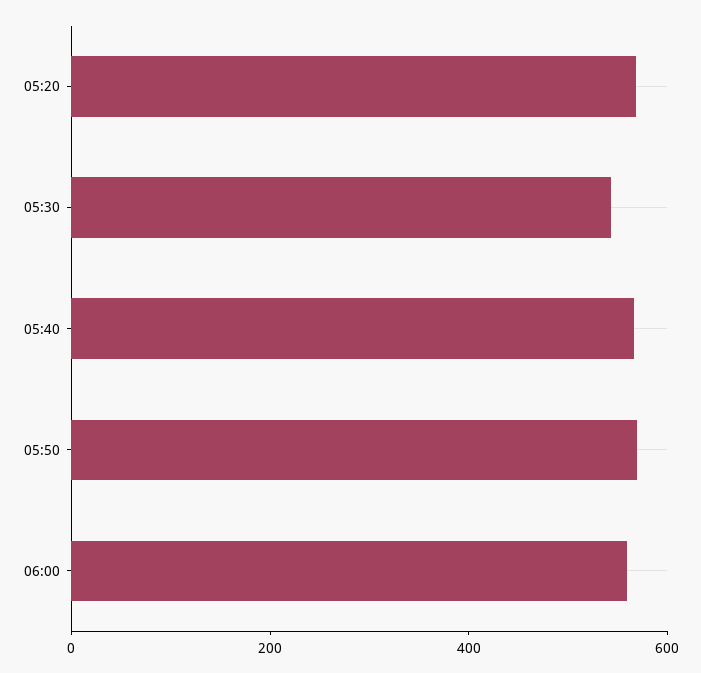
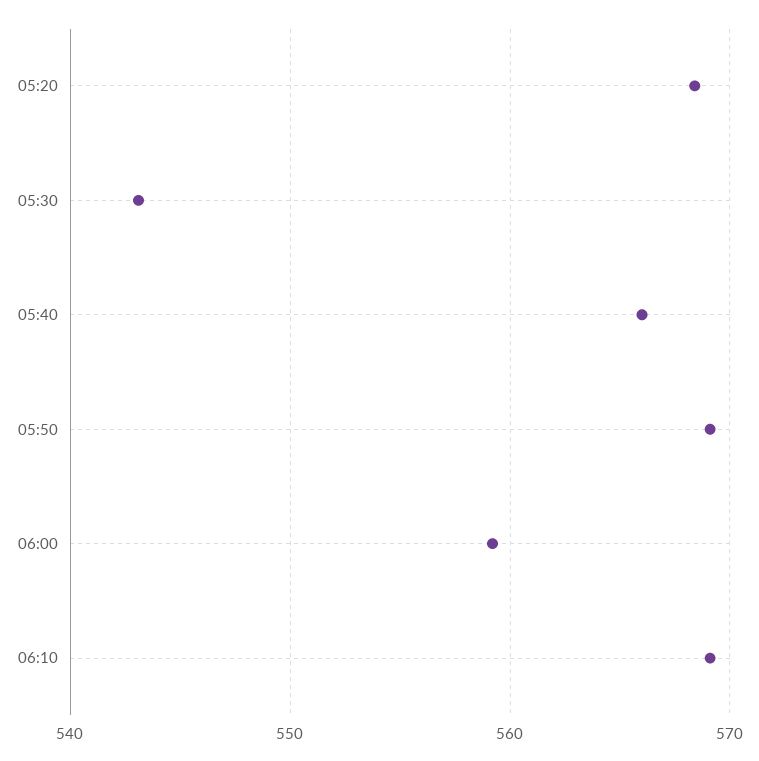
06:10: none -> 569

